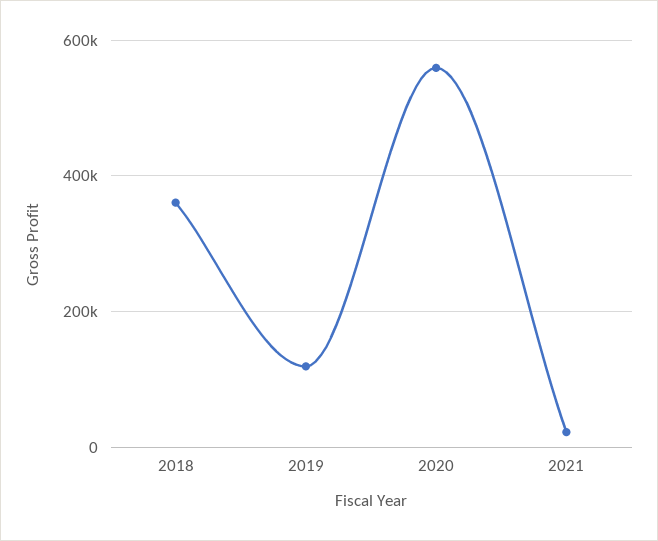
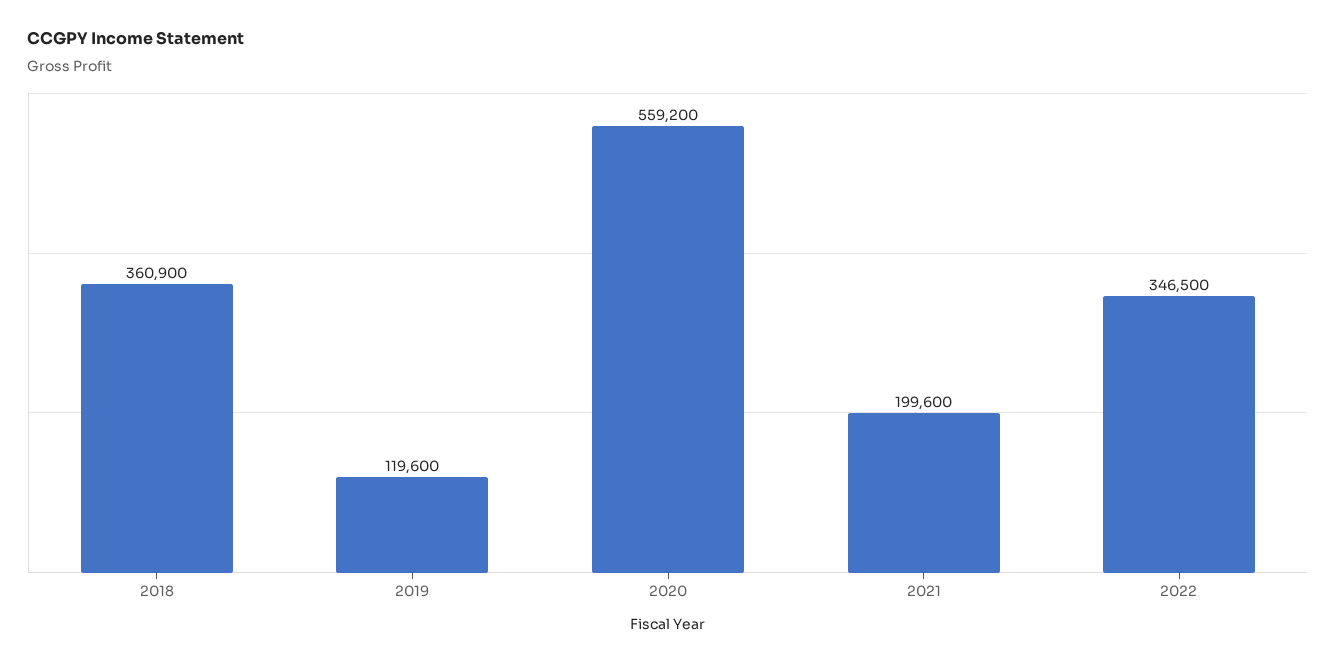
2021: 20000 -> 199600
2022: none -> 346500

